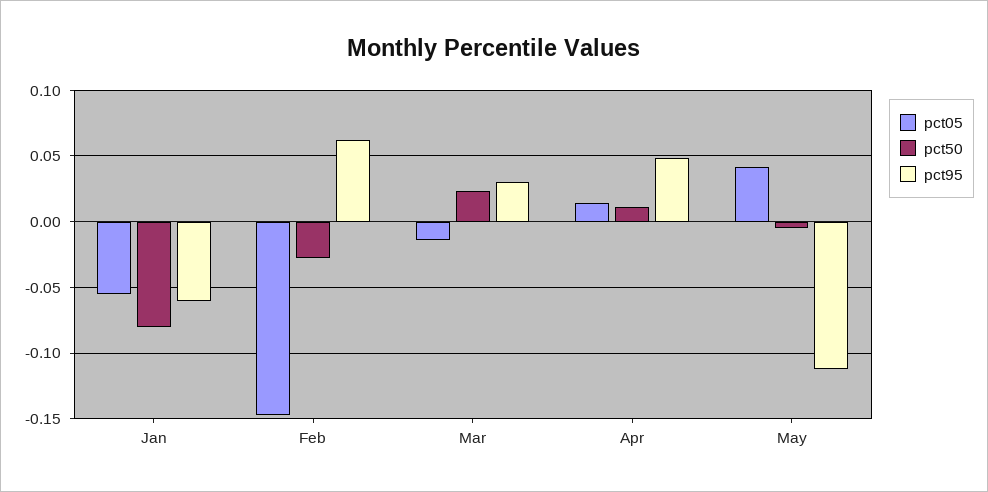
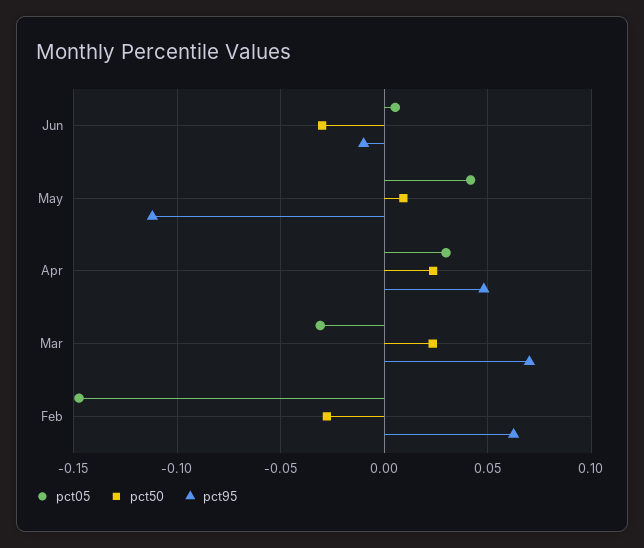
pct05, Jan: -0.055 -> none
pct50, Jan: -0.08 -> none
pct95, Jan: -0.06 -> none
pct05, Mar: -0.015 -> -0.03
pct95, Mar: 0.03 -> 0.07
pct05, Apr: 0.015 -> 0.03
pct50, Apr: 0.01 -> 0.025
pct50, May: -0.005 -> 0.01
pct05, Jun: none -> 0.005
pct50, Jun: none -> -0.03
pct95, Jun: none -> -0.01

